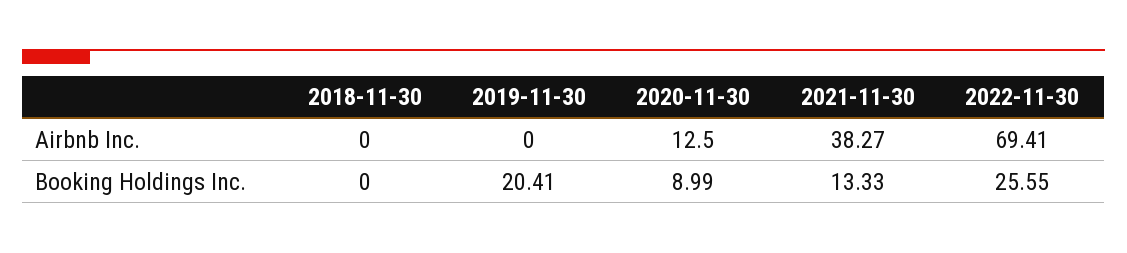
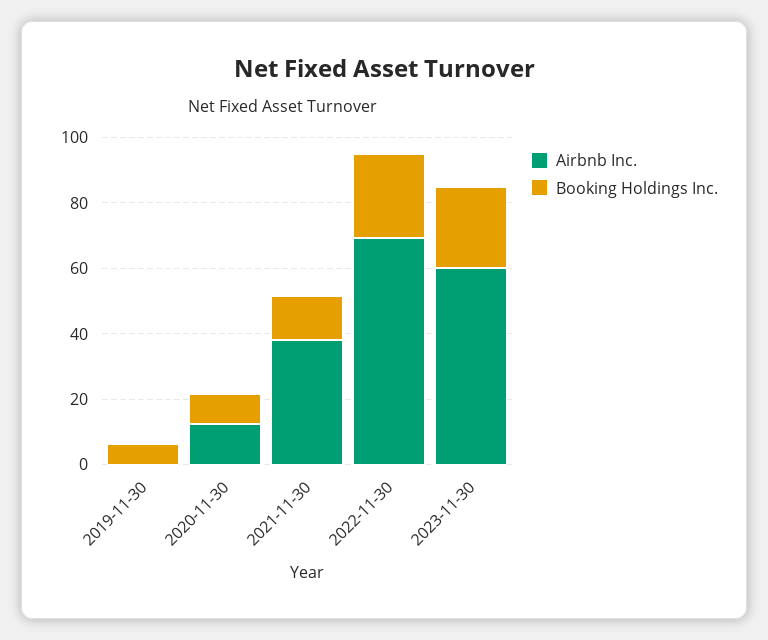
Airbnb Inc., 2018-11-30: 0 -> none
Booking Holdings Inc., 2018-11-30: 0 -> none
Booking Holdings Inc., 2019-11-30: 20.41 -> 5
Airbnb Inc., 2023-11-30: none -> 60
Booking Holdings Inc., 2023-11-30: none -> 25

